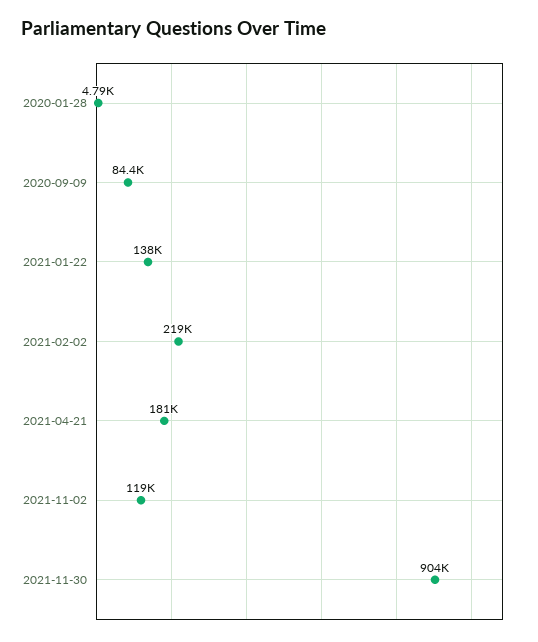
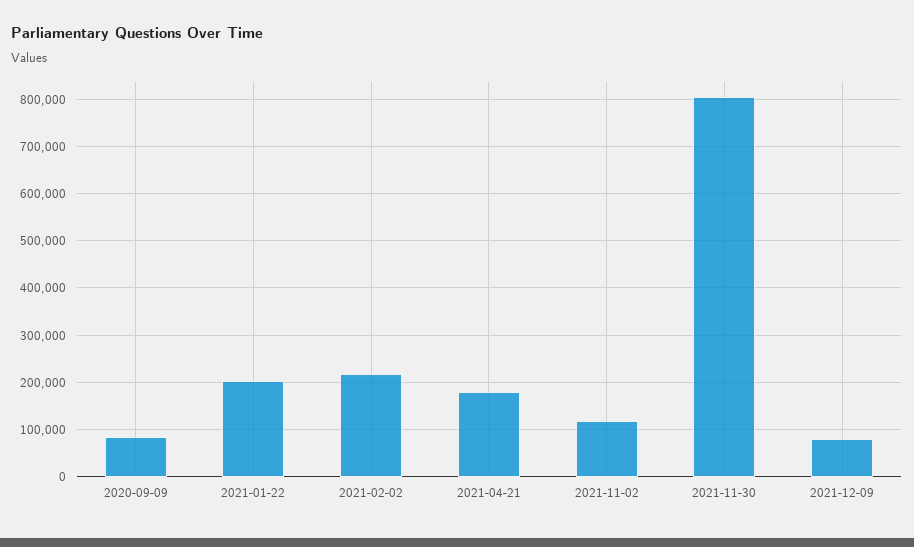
2020-01-28: 4790 -> none
2021-01-22: 138000 -> 200000
2021-11-30: 904000 -> 800000
2021-12-09: none -> 80000

